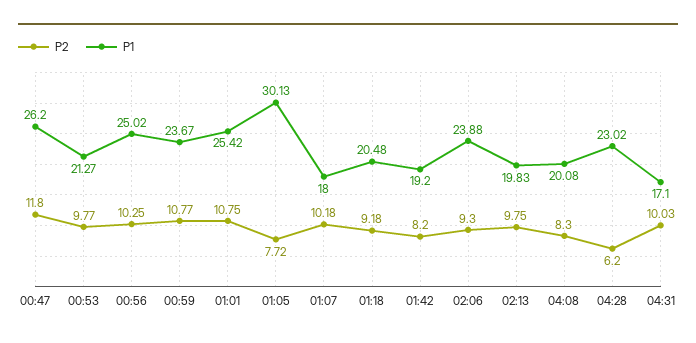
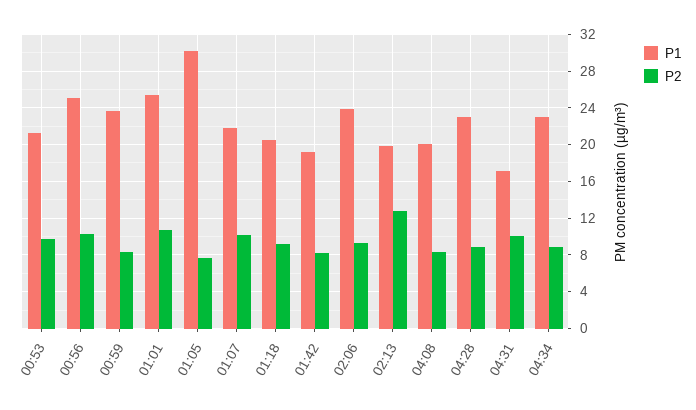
P2, 00:47: 11.8 -> none
P1, 00:47: 26.2 -> none
P2, 00:59: 10.77 -> 8
P1, 01:07: 18 -> 22
P2, 02:13: 9.75 -> 13
P2, 04:28: 6.2 -> 9
P1, 04:34: none -> 23
P2, 04:34: none -> 9

